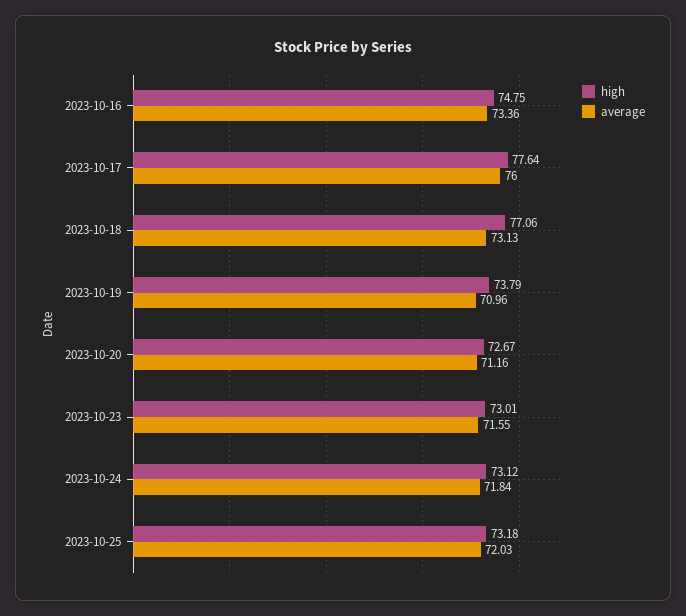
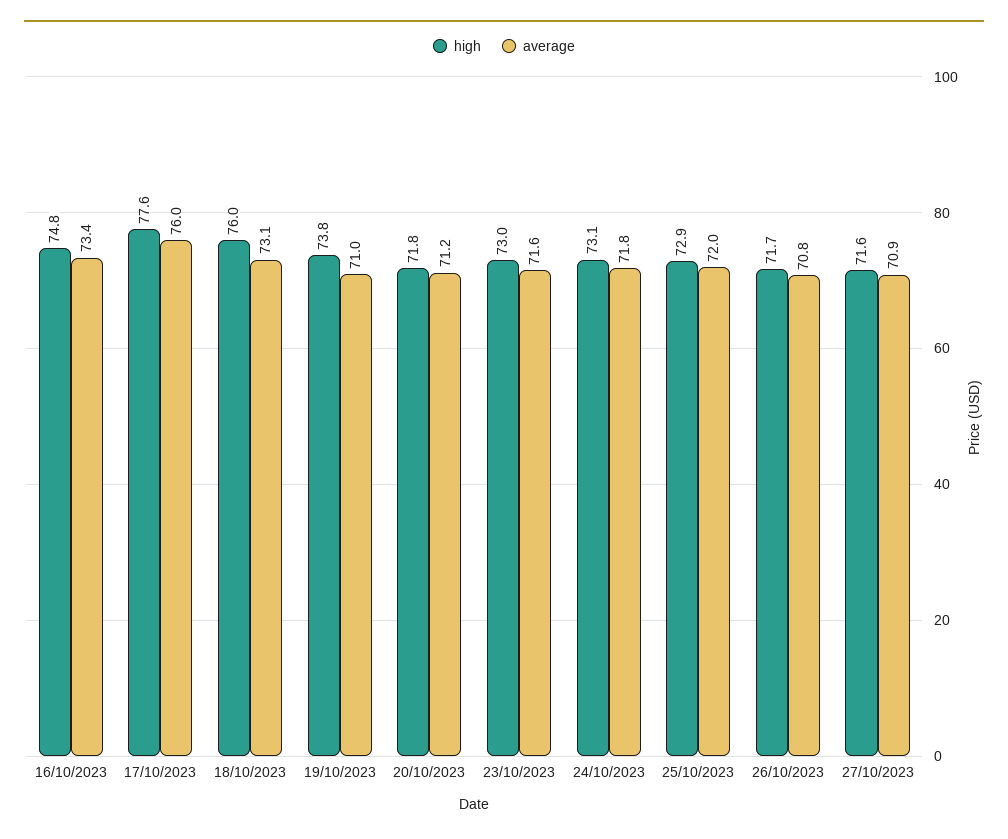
high, 2023-10-18: 77.06 -> 76
high, 2023-10-20: 72.67 -> 71.8
high, 2023-10-25: 73.18 -> 72.9
high, 26/10/2023: none -> 71.7
average, 26/10/2023: none -> 70.8
high, 27/10/2023: none -> 71.6
average, 27/10/2023: none -> 70.9

